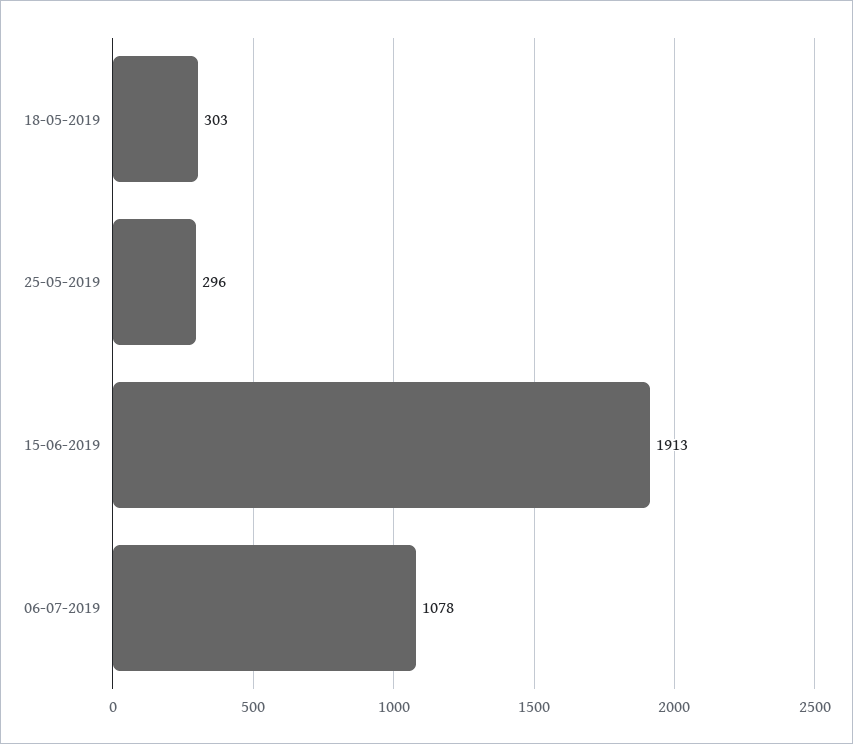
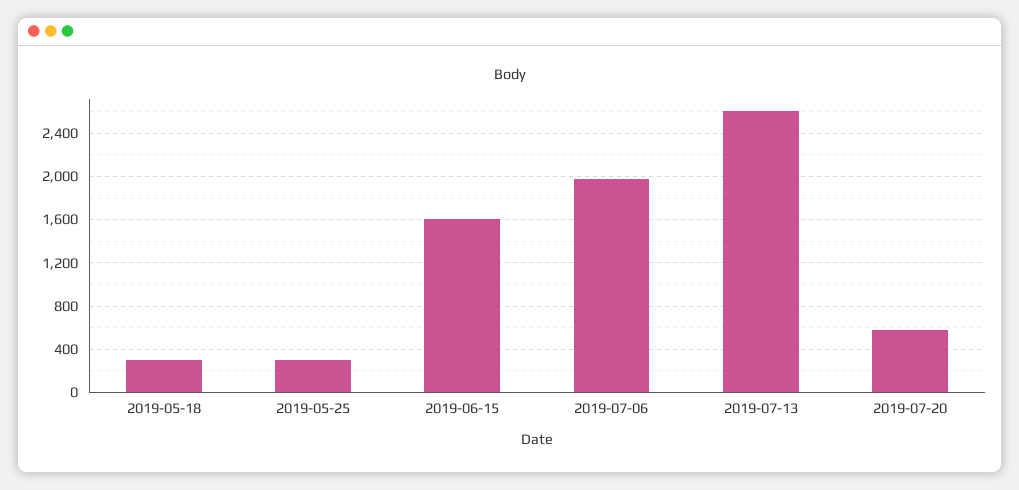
15-06-2019: 1913 -> 1600
06-07-2019: 1078 -> 2000
2019-07-13: none -> 2600
2019-07-20: none -> 600

